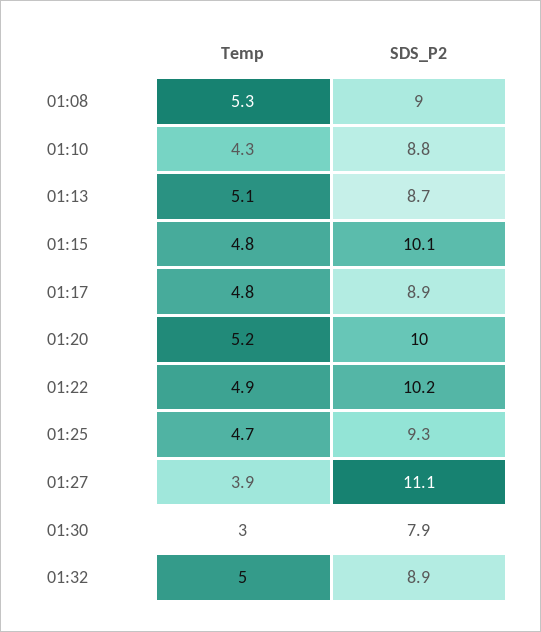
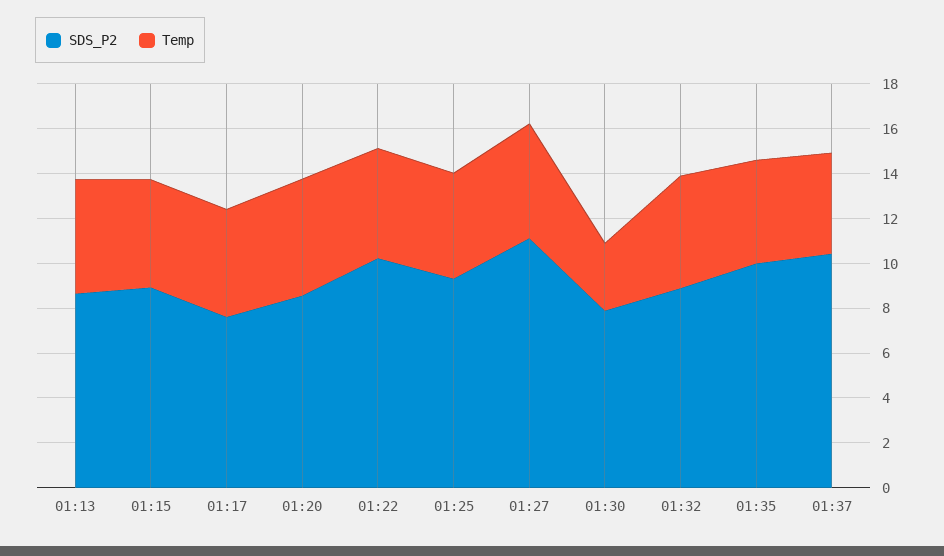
Temp, 01:08: 5.3 -> none
SDS_P2, 01:08: 9 -> none
Temp, 01:10: 4.3 -> none
SDS_P2, 01:10: 8.8 -> none
SDS_P2, 01:15: 10.1 -> 9
SDS_P2, 01:17: 8.9 -> 7.5
SDS_P2, 01:20: 10 -> 8.5
Temp, 01:27: 3.9 -> 5
SDS_P2, 01:35: none -> 10
Temp, 01:35: none -> 4.5
SDS_P2, 01:37: none -> 10.5
Temp, 01:37: none -> 4.5

